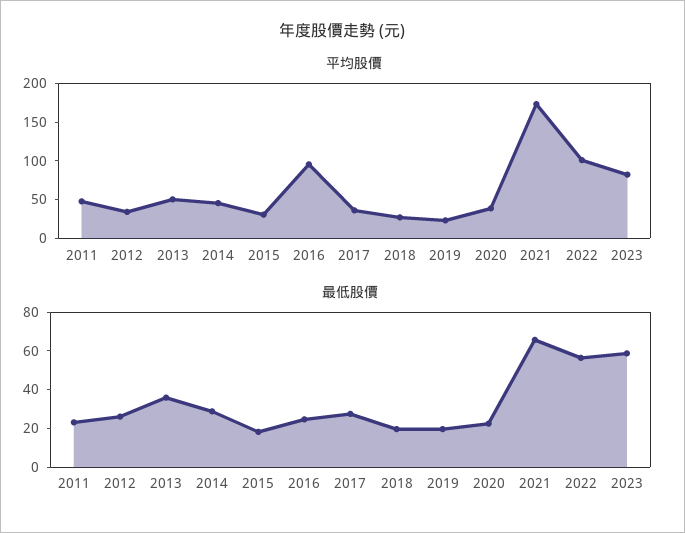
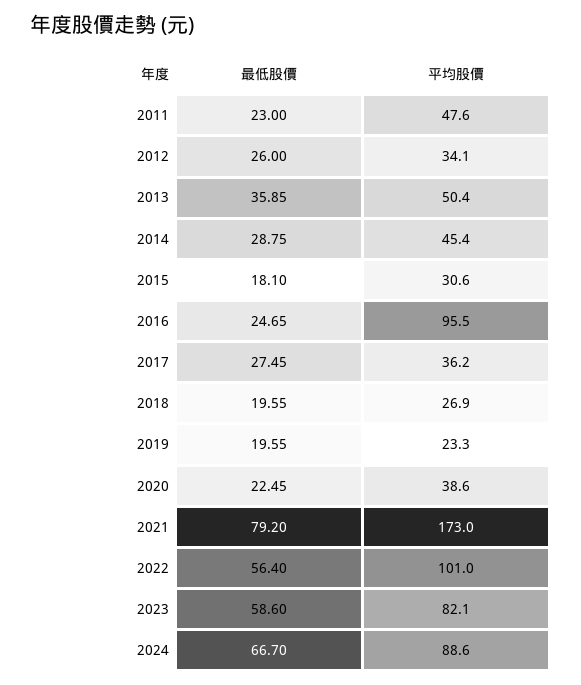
最低股價, 2021: 65 -> 79.2
最低股價, 2024: none -> 66.7
平均股價, 2024: none -> 88.6

